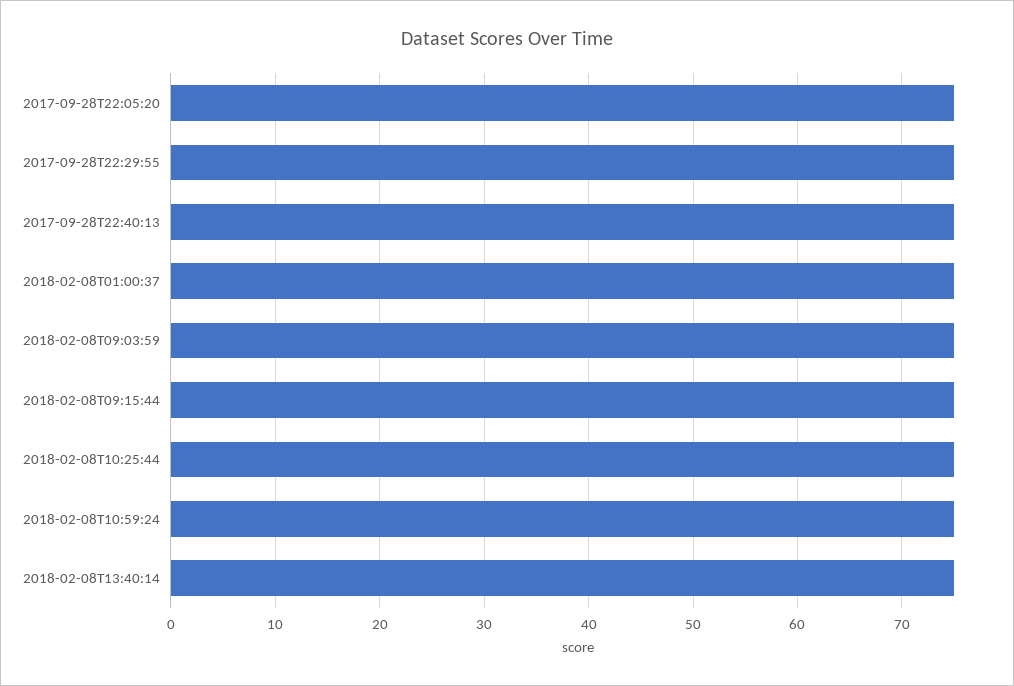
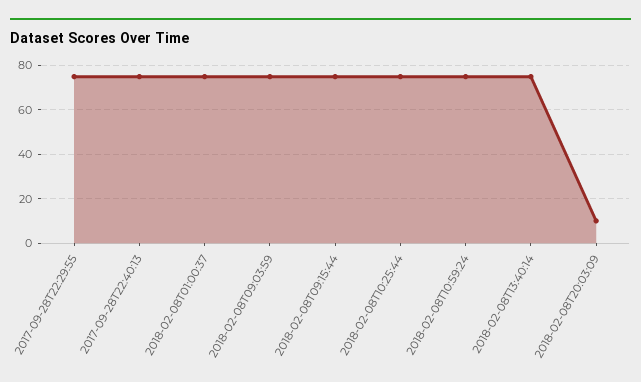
2017-09-28T22:05:20: 75 -> none
2018-02-08T20:03:09: none -> 10

